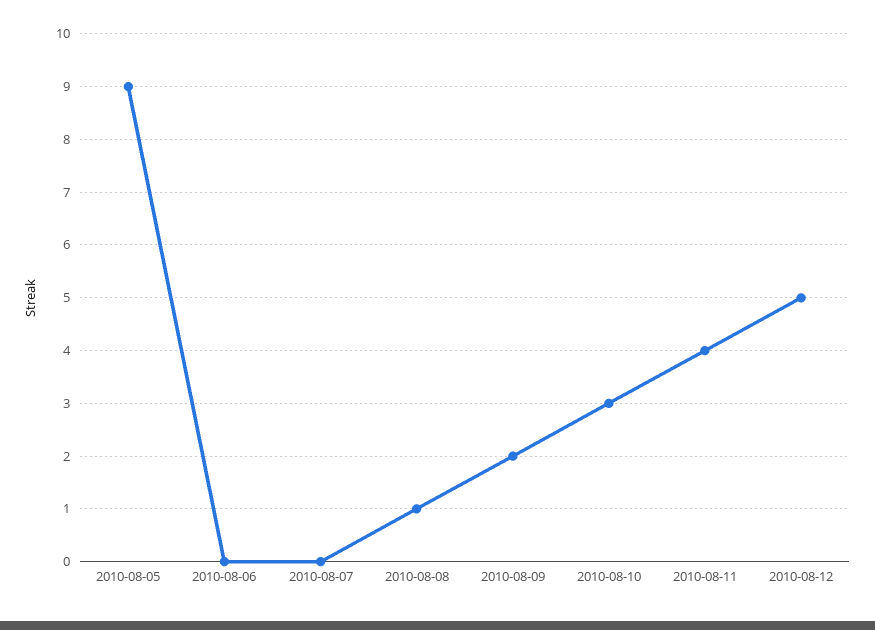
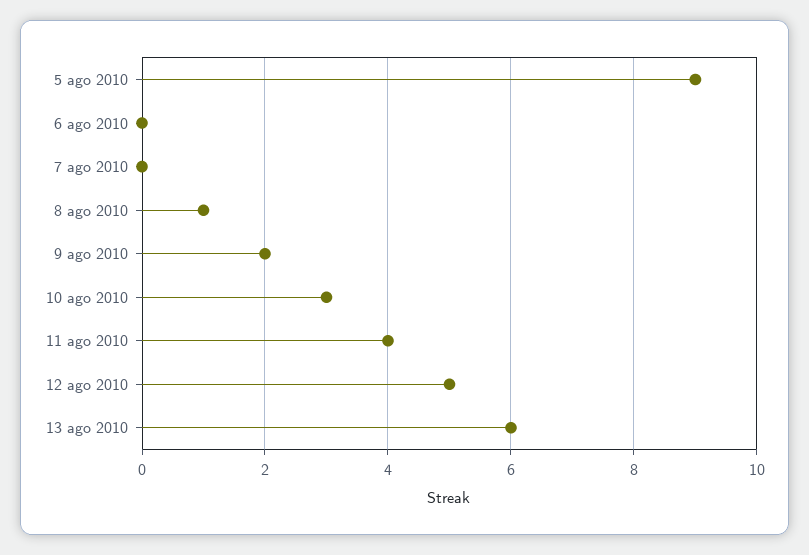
13 ago 2010: none -> 6

